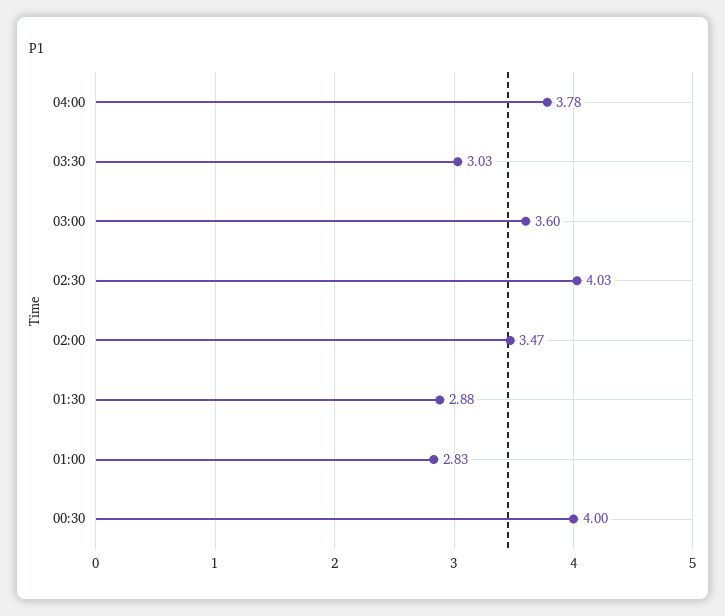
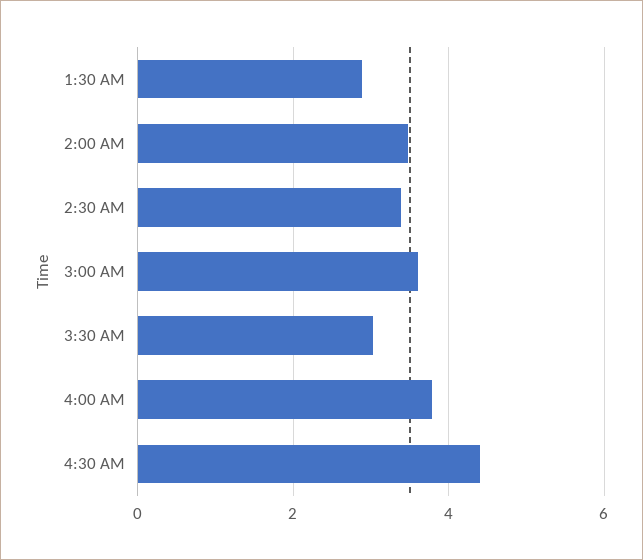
02:30: 4.03 -> 3.4
01:00: 2.83 -> none
00:30: 4 -> none
4:30 AM: none -> 4.4

